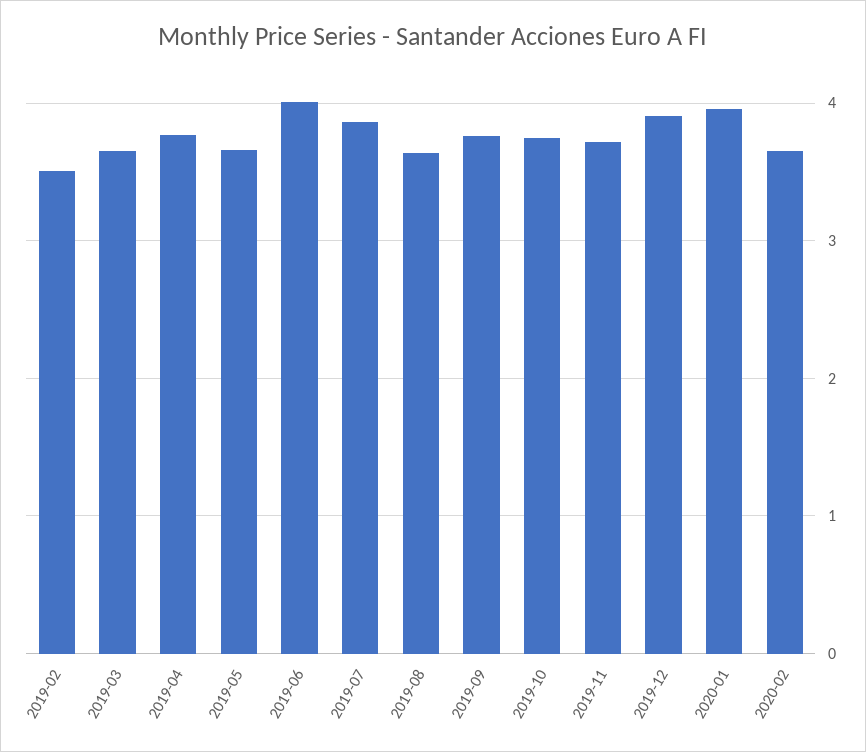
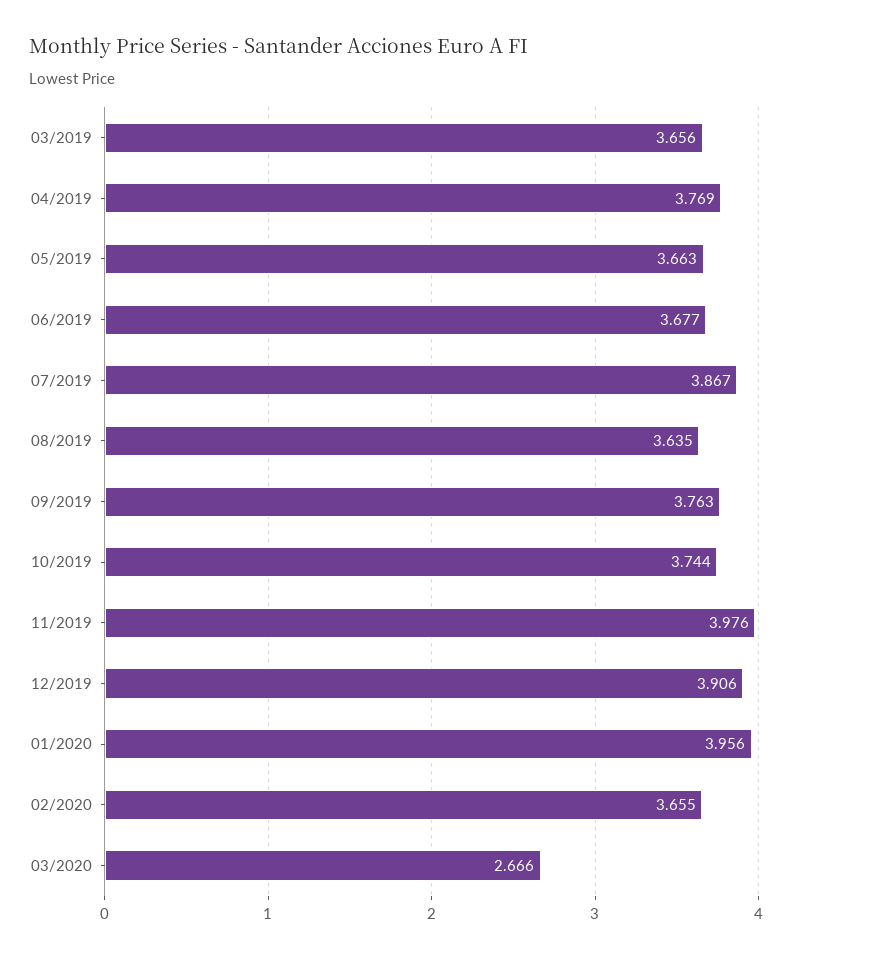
2019-02: 3.5 -> none
2019-06: 4 -> 3.677
2019-11: 3.7 -> 3.976
03/2020: none -> 2.666

